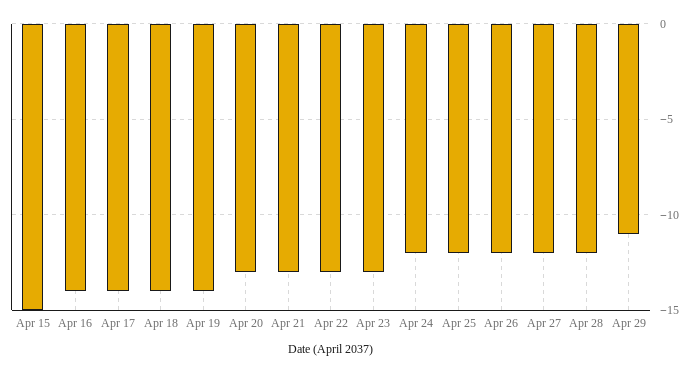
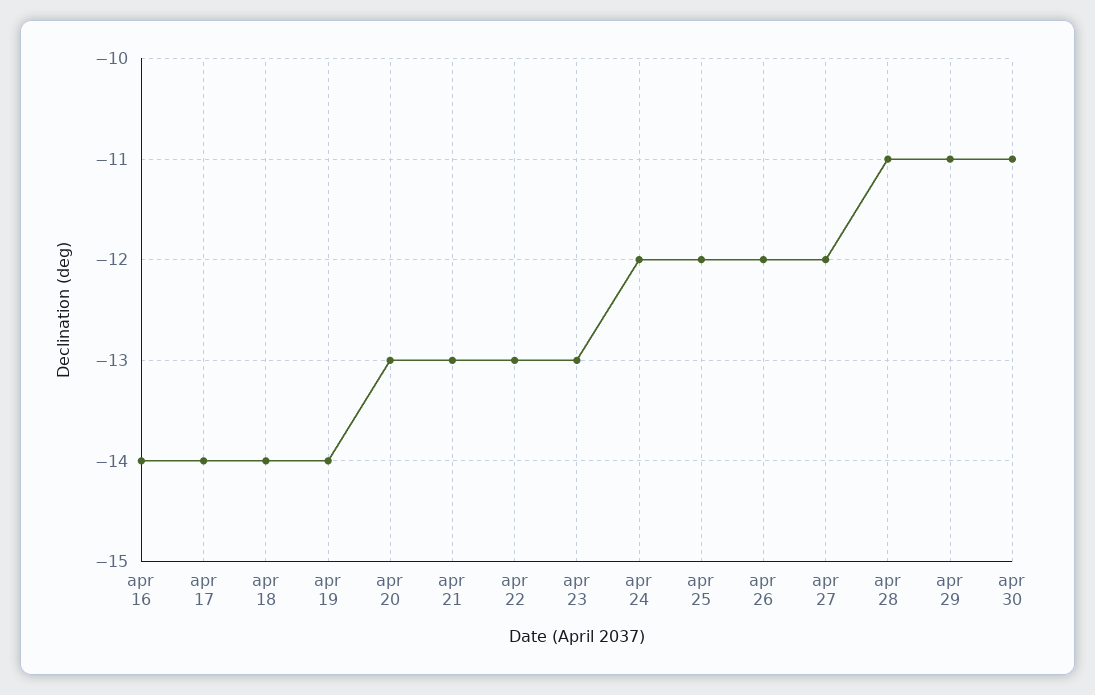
Apr 15: -15 -> none
Apr 28: -12 -> -11
apr 30: none -> -11

